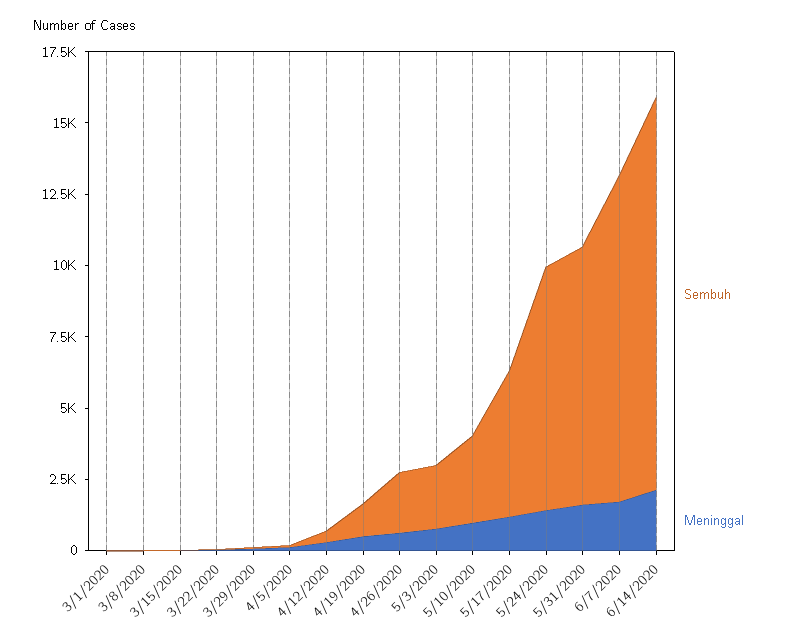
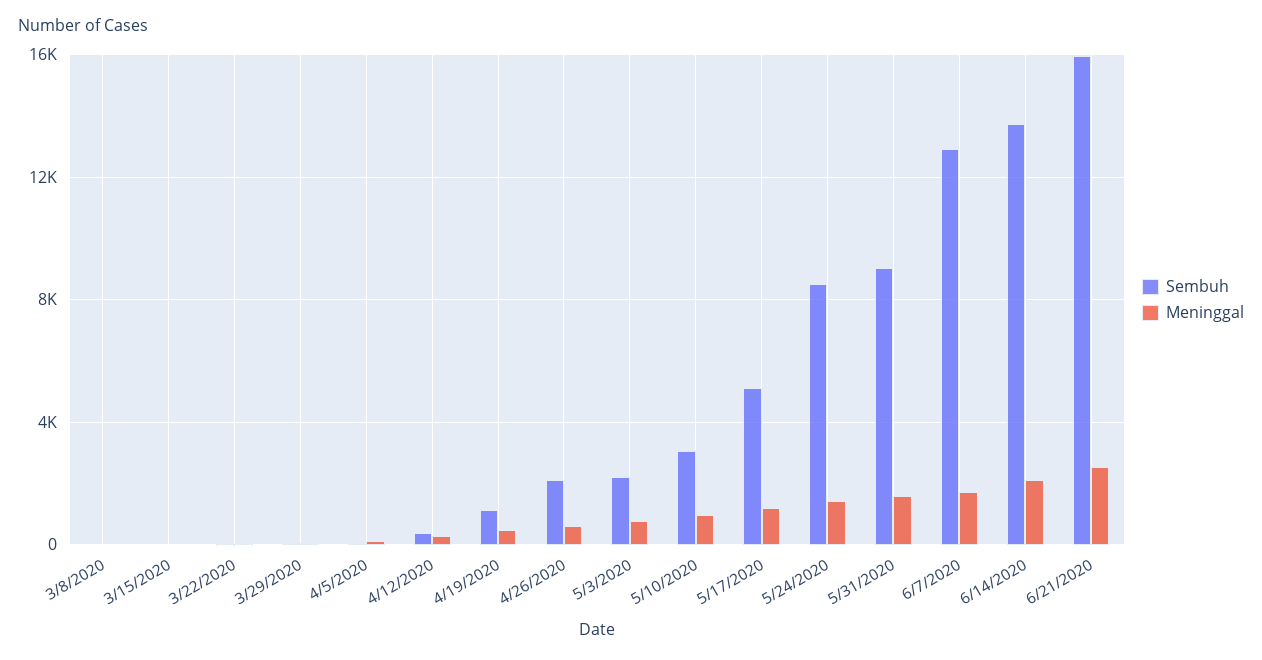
Sembuh, 3/1/2020: 0 -> none
Meninggal, 3/1/2020: 0 -> none
Sembuh, 6/7/2020: 11500 -> 13000
Sembuh, 6/21/2020: none -> 16000
Meninggal, 6/21/2020: none -> 2500

